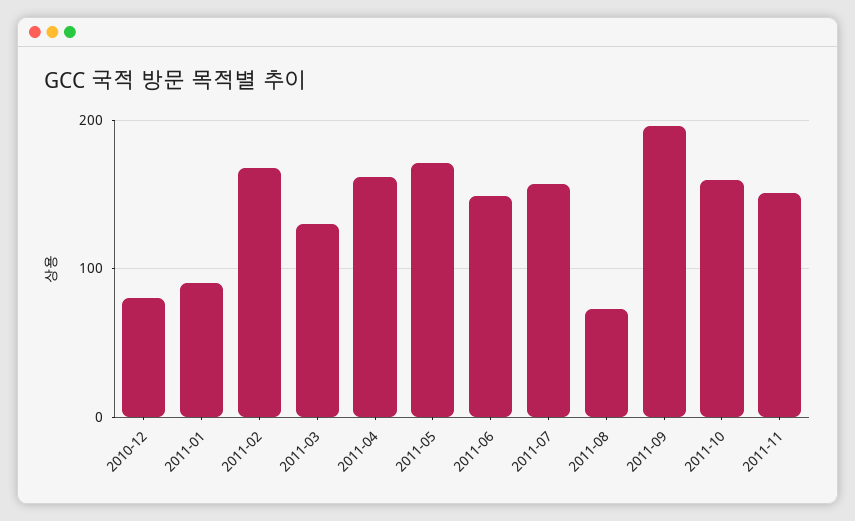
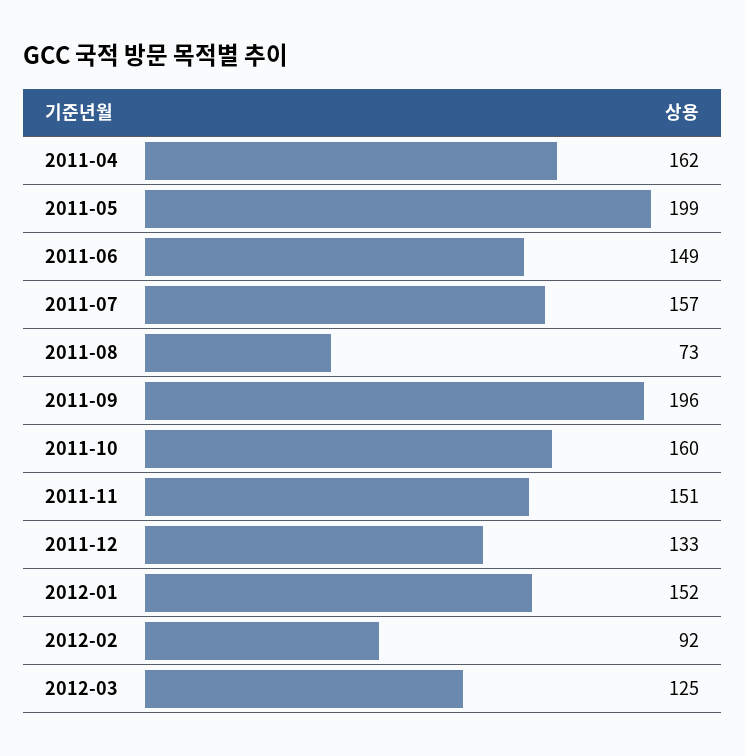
2010-12: 80 -> none
2011-01: 90 -> none
2011-02: 170 -> none
2011-03: 130 -> none
2011-05: 170 -> 199
2011-12: none -> 133
2012-01: none -> 152
2012-02: none -> 92
2012-03: none -> 125

